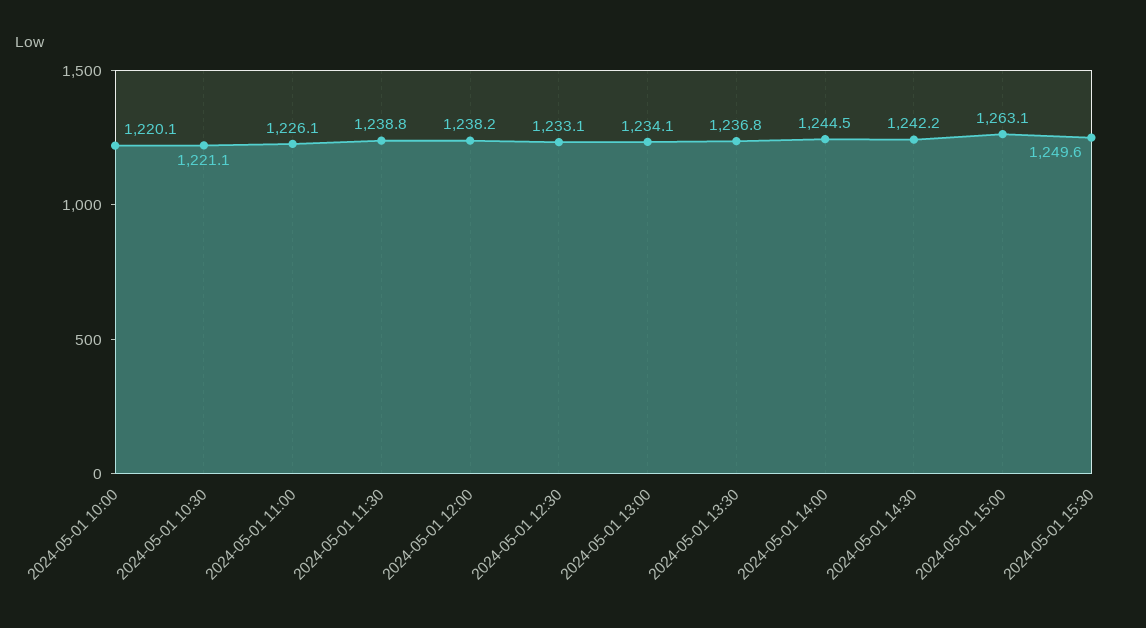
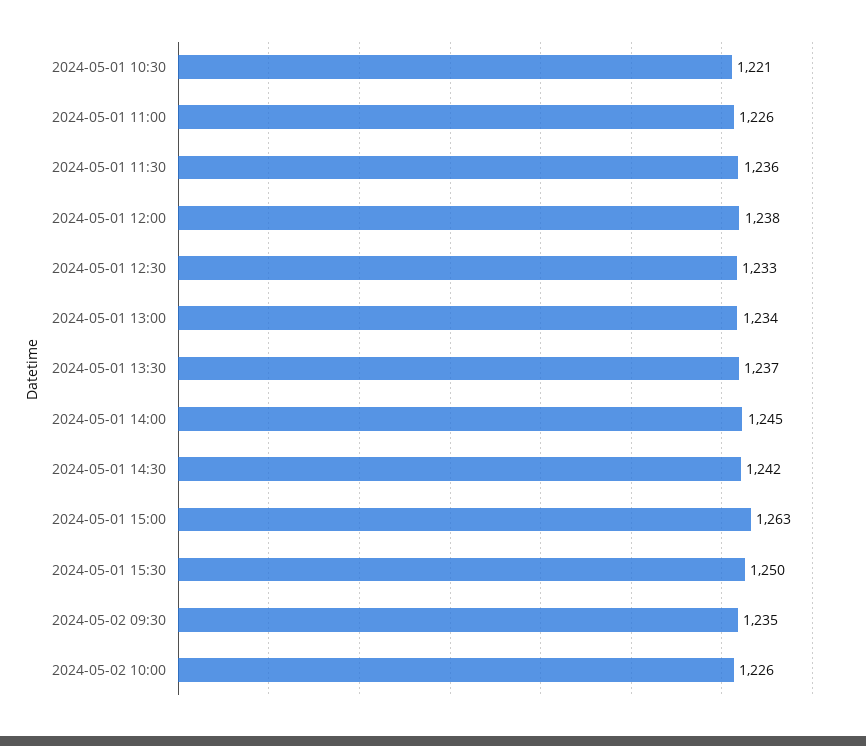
2024-05-01 10:00: 1220.1 -> none
2024-05-01 11:30: 1238.8 -> 1236
2024-05-02 09:30: none -> 1235
2024-05-02 10:00: none -> 1226

